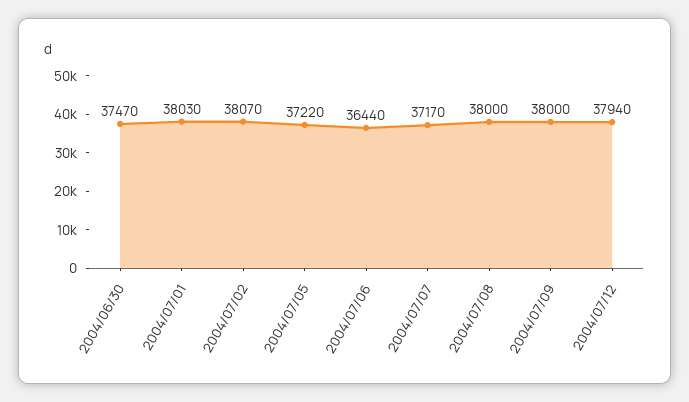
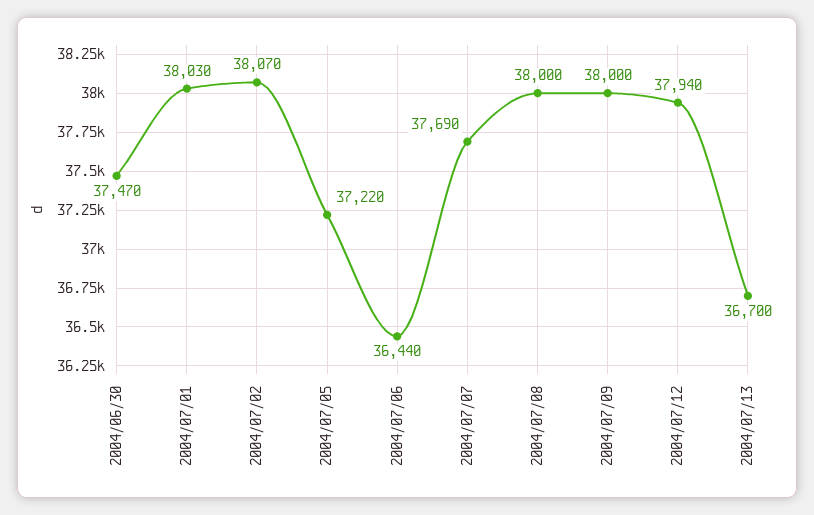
2004/07/07: 37170 -> 37690
2004/07/13: none -> 36700

